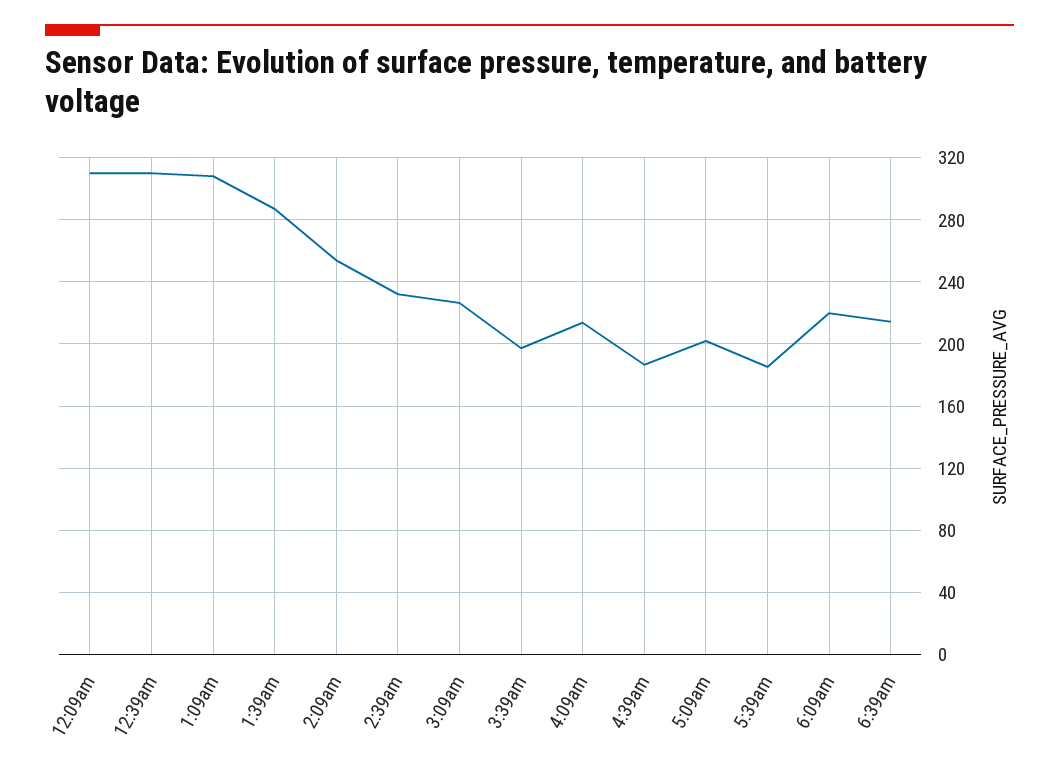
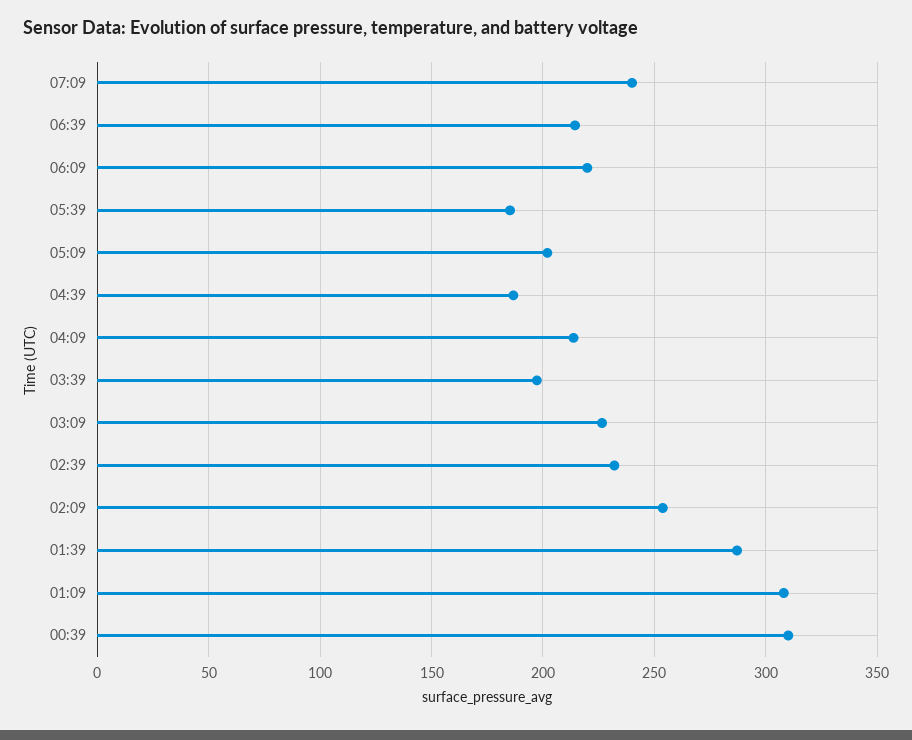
12:09am: 310 -> none
07:09: none -> 240

